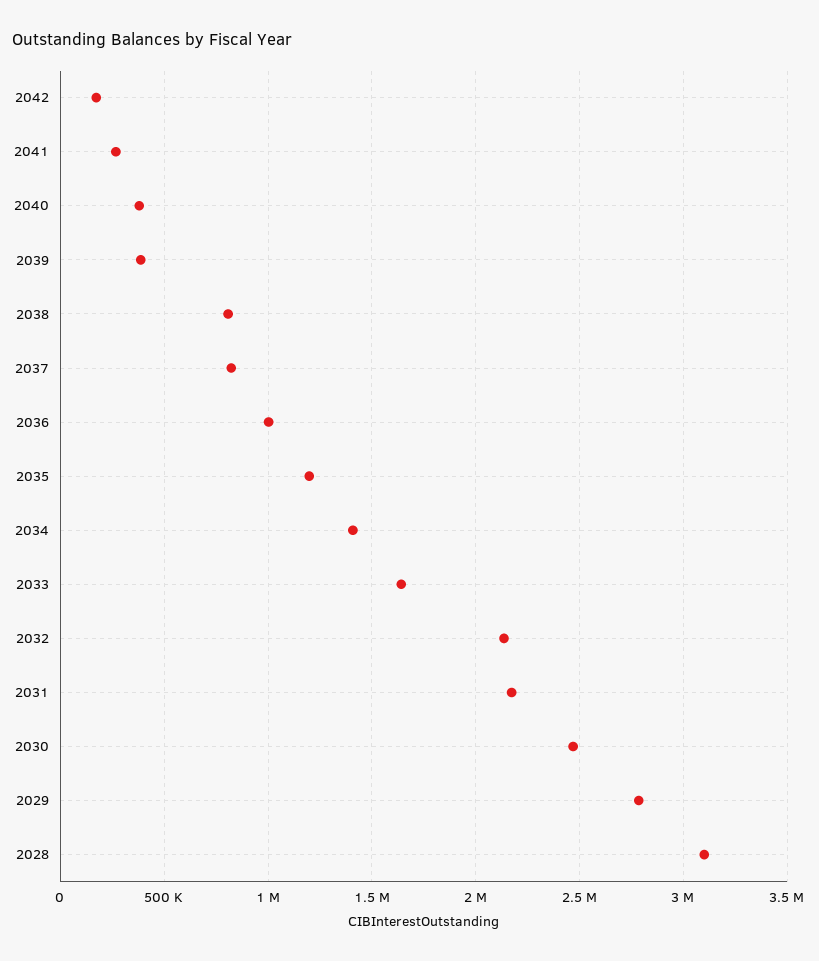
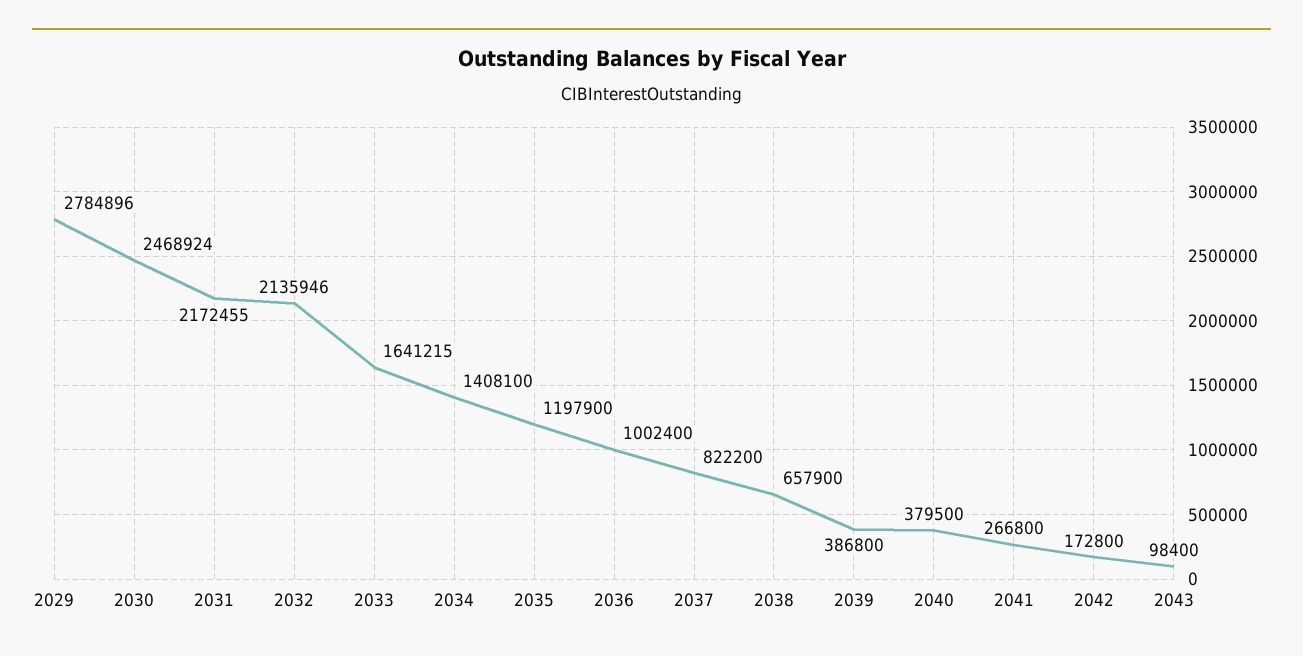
2038: 800000 -> 657900
2028: 3100000 -> none
2043: none -> 98400

